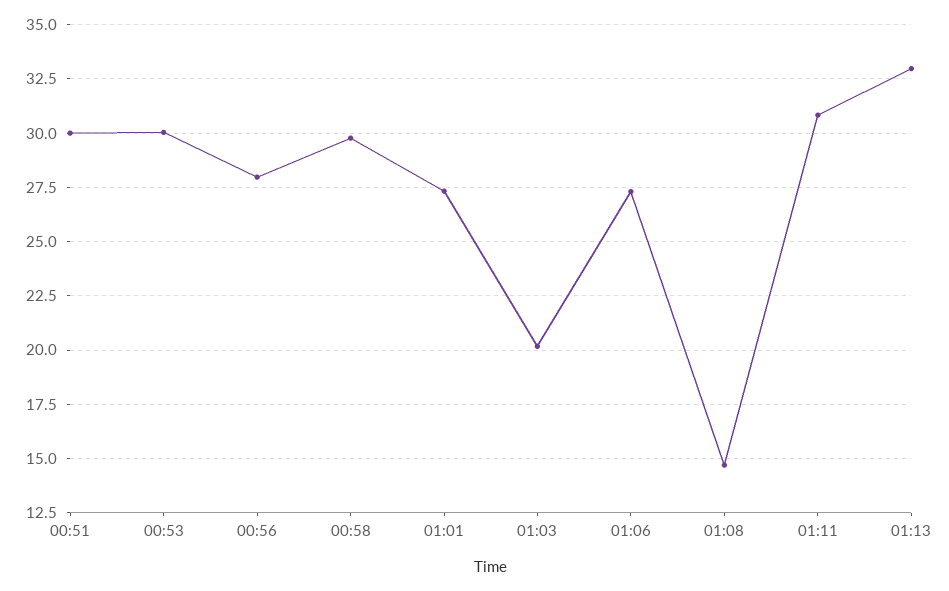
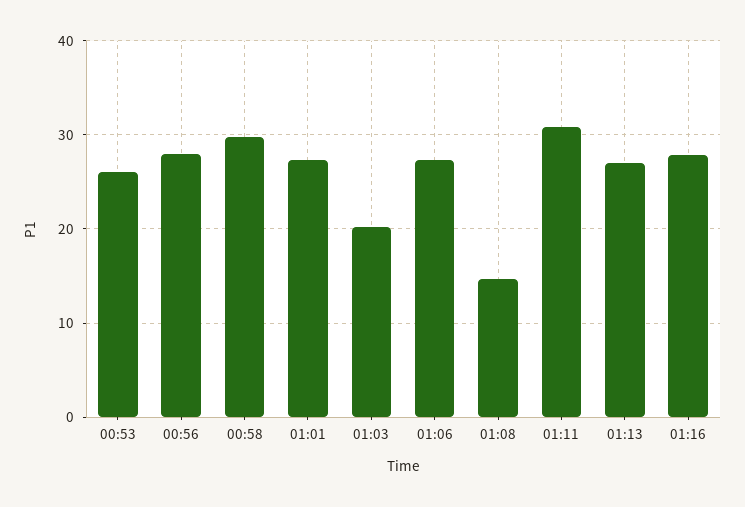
00:51: 30 -> none
00:53: 30 -> 26
01:13: 33 -> 27
01:16: none -> 28

